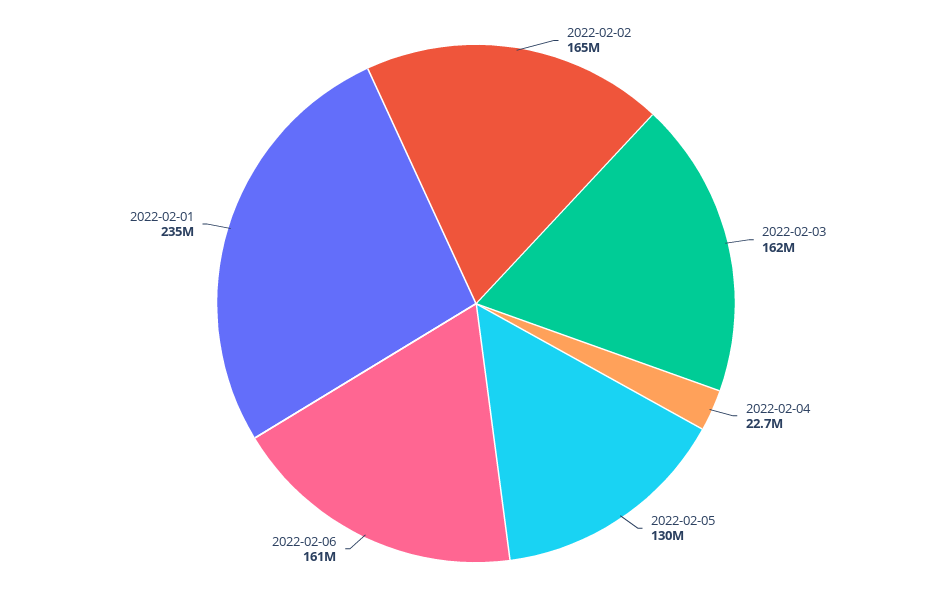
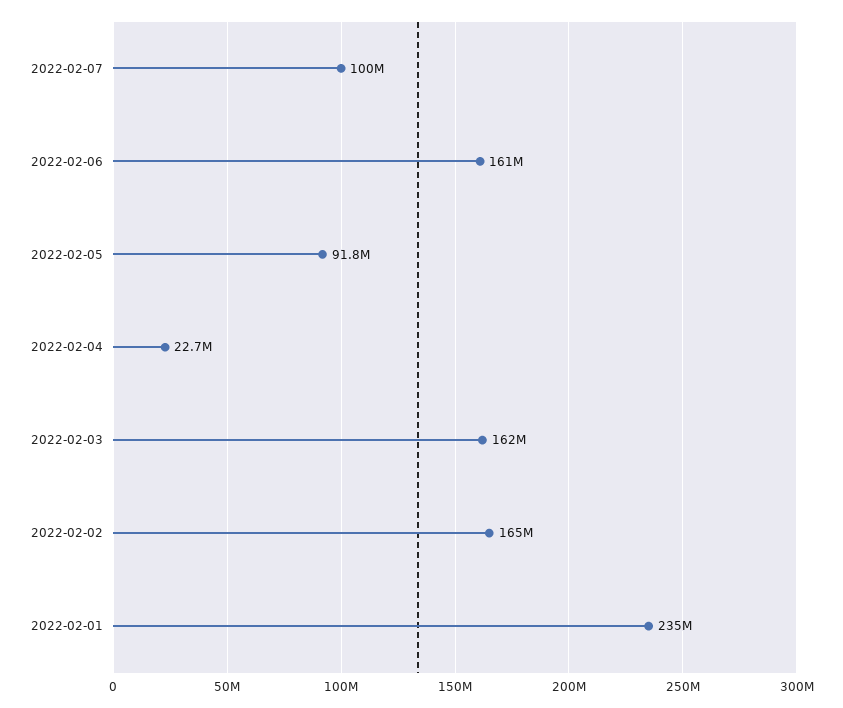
2022-02-05: 130000000 -> 91800000
2022-02-07: none -> 100000000

